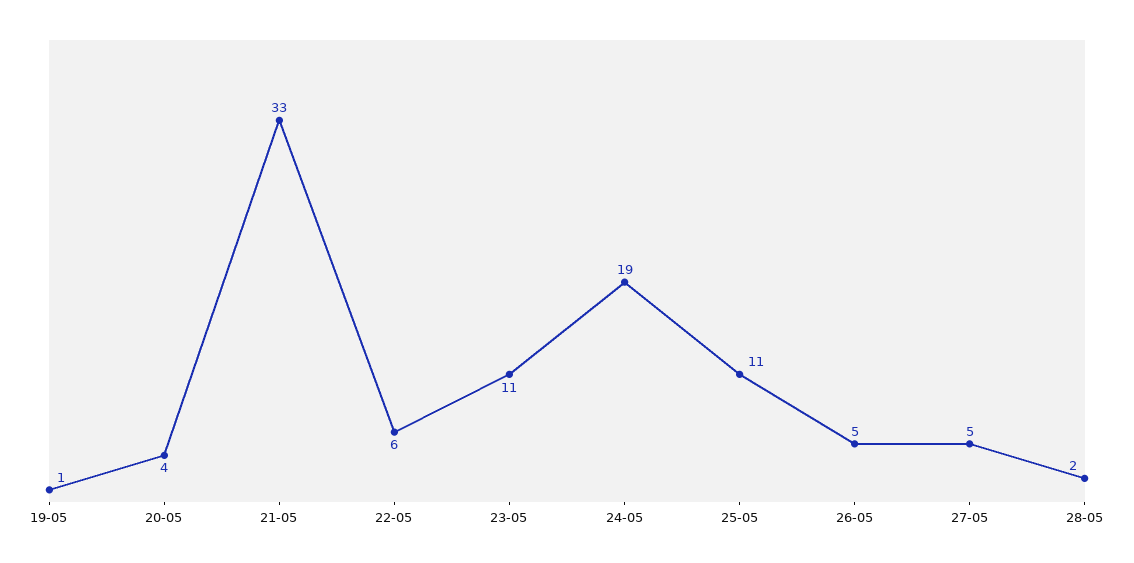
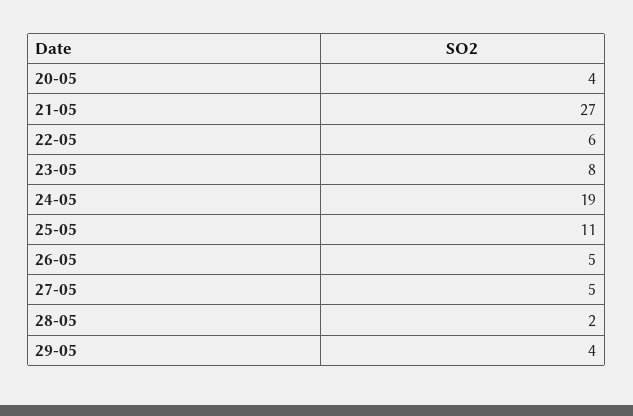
19-05: 1 -> none
21-05: 33 -> 27
23-05: 11 -> 8
29-05: none -> 4

